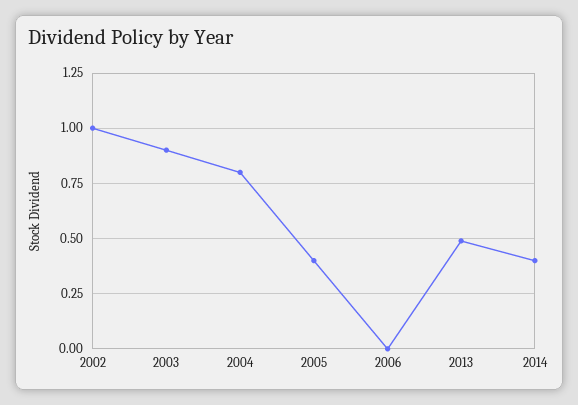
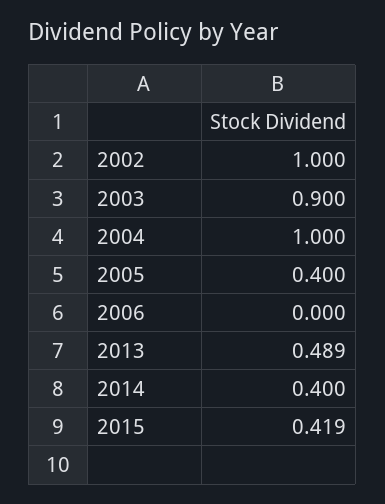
2004: 0.8 -> 1
2015: none -> 0.419

